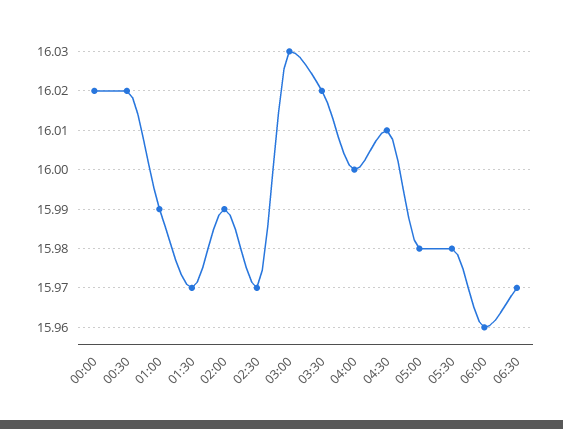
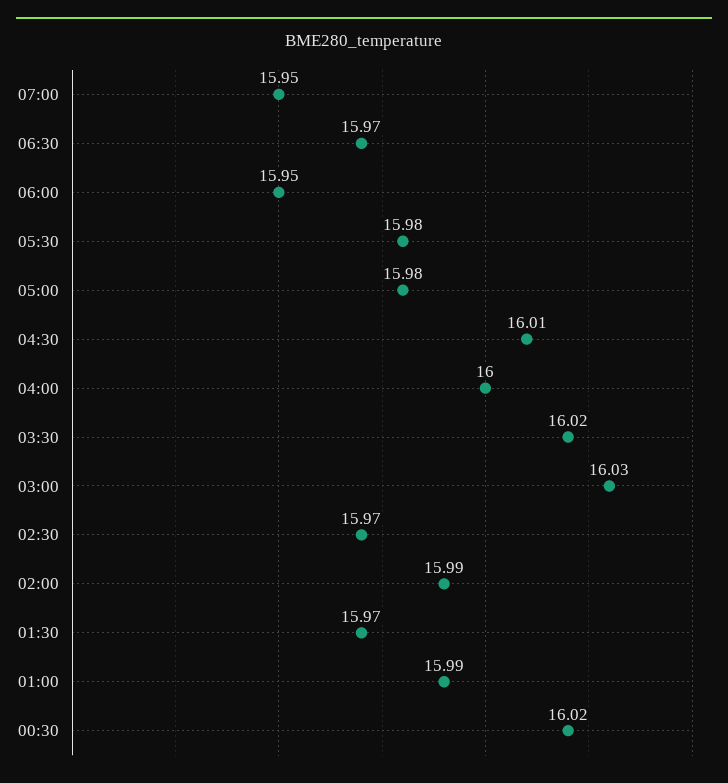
00:00: 16.02 -> none
06:00: 15.96 -> 15.95
07:00: none -> 15.95

